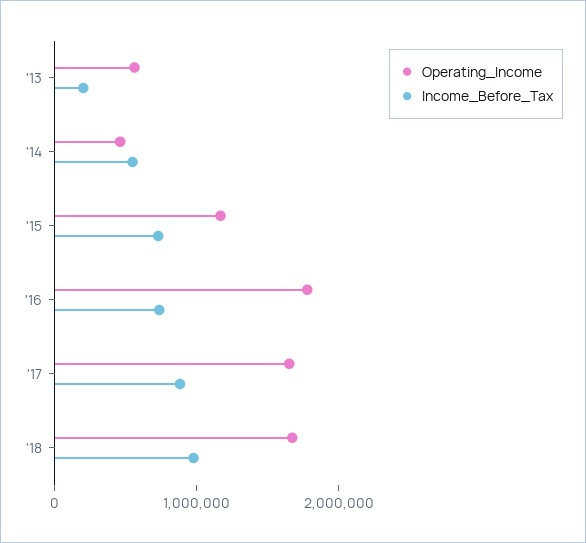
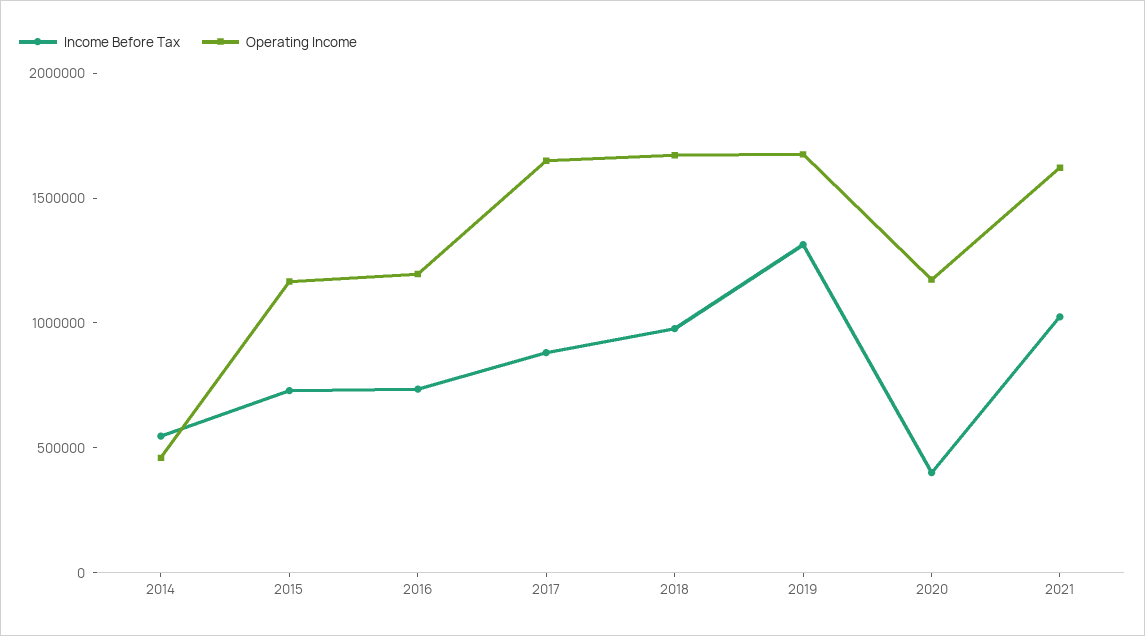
Operating_Income, '13: 600000 -> none
Income_Before_Tax, '13: 200000 -> none
Operating_Income, '16: 1800000 -> 1200000
Income_Before_Tax, 2019: none -> 1300000
Operating_Income, 2019: none -> 1700000
Income_Before_Tax, 2020: none -> 400000
Operating_Income, 2020: none -> 1200000
Income_Before_Tax, 2021: none -> 1000000
Operating_Income, 2021: none -> 1600000

